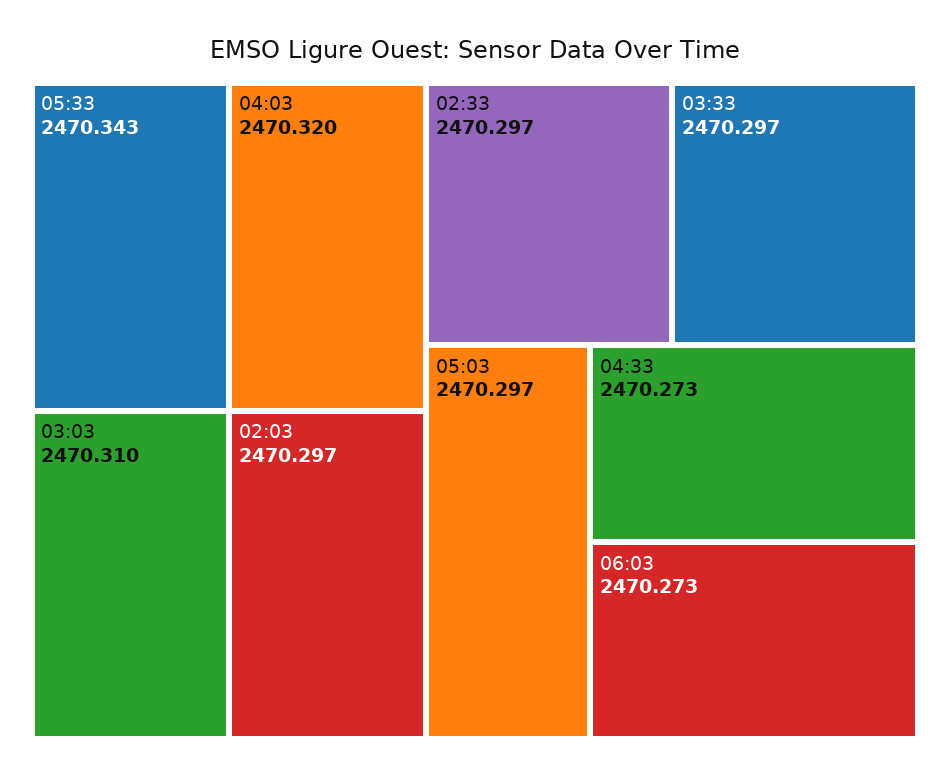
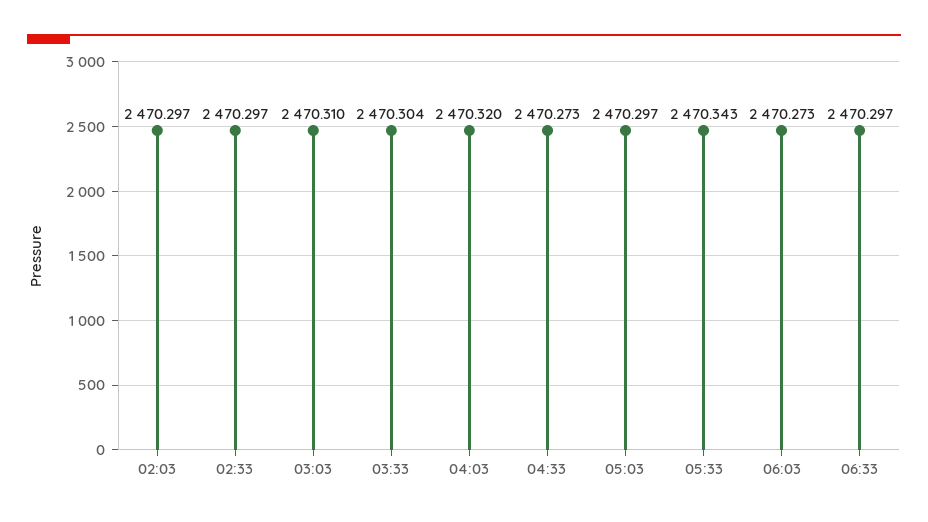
03:33: 2470.297 -> 2470.304
06:33: none -> 2470.297

